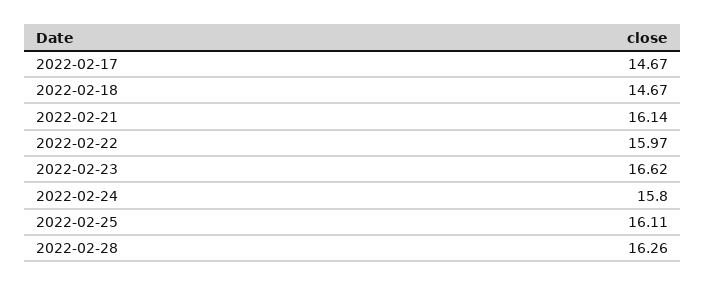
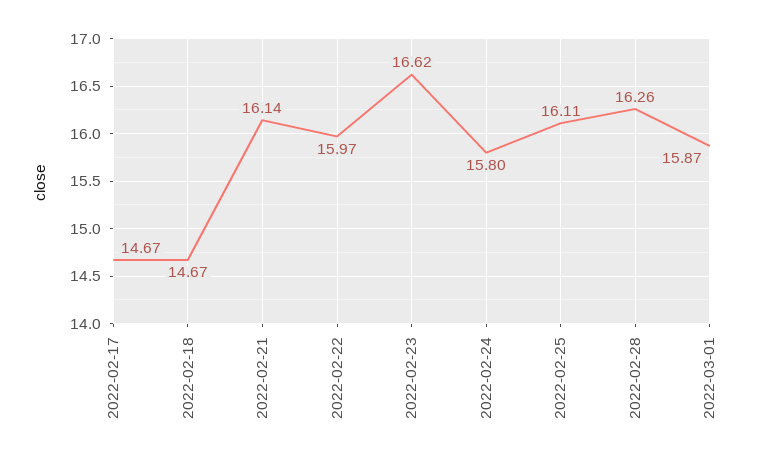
2022-03-01: none -> 15.87

